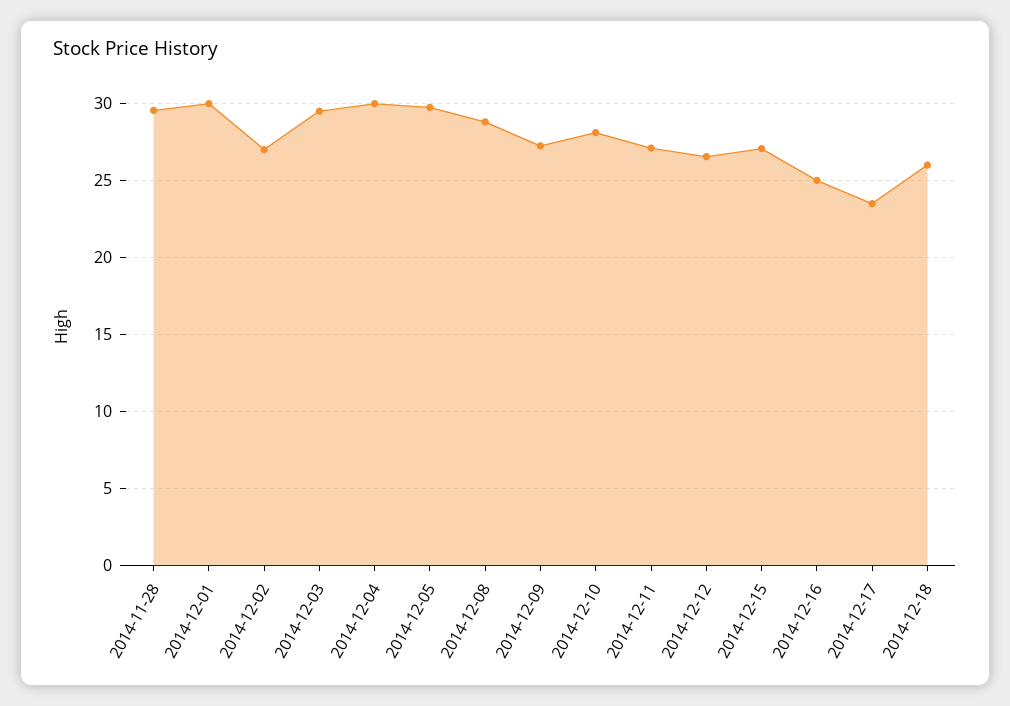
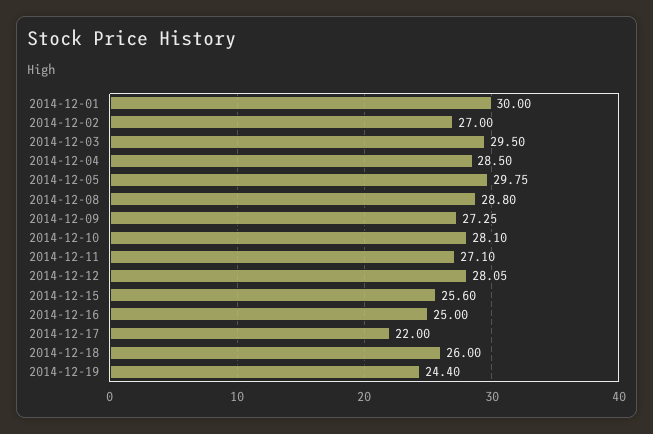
2014-11-28: 29.5 -> none
2014-12-04: 30 -> 28.5
2014-12-12: 26.5 -> 28.05
2014-12-15: 27 -> 25.6
2014-12-17: 23.5 -> 22
2014-12-19: none -> 24.4

